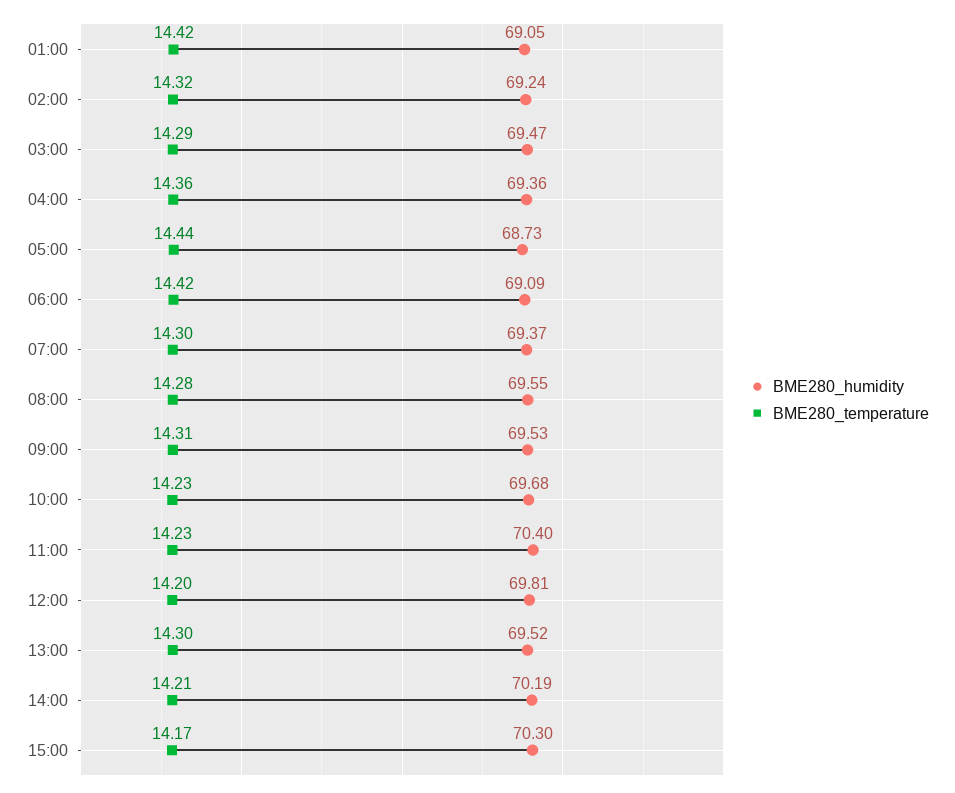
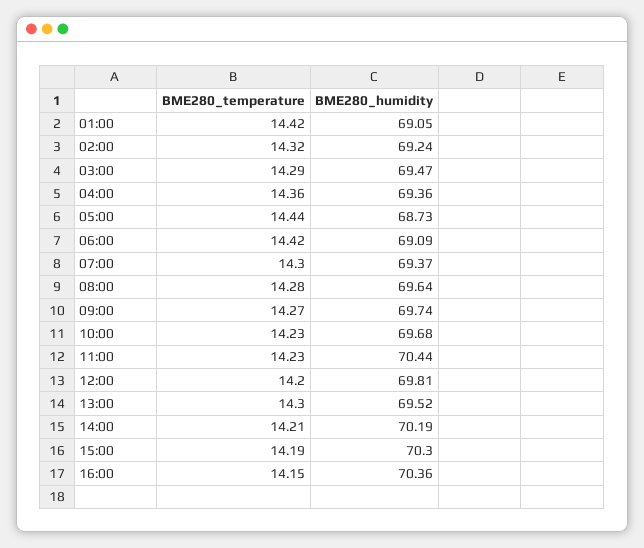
BME280_humidity, 08:00: 69.55 -> 69.64
BME280_humidity, 09:00: 69.53 -> 69.74
BME280_temperature, 09:00: 14.31 -> 14.27
BME280_humidity, 11:00: 70.4 -> 70.44
BME280_temperature, 15:00: 14.17 -> 14.19
BME280_temperature, 16:00: none -> 14.15
BME280_humidity, 16:00: none -> 70.36

